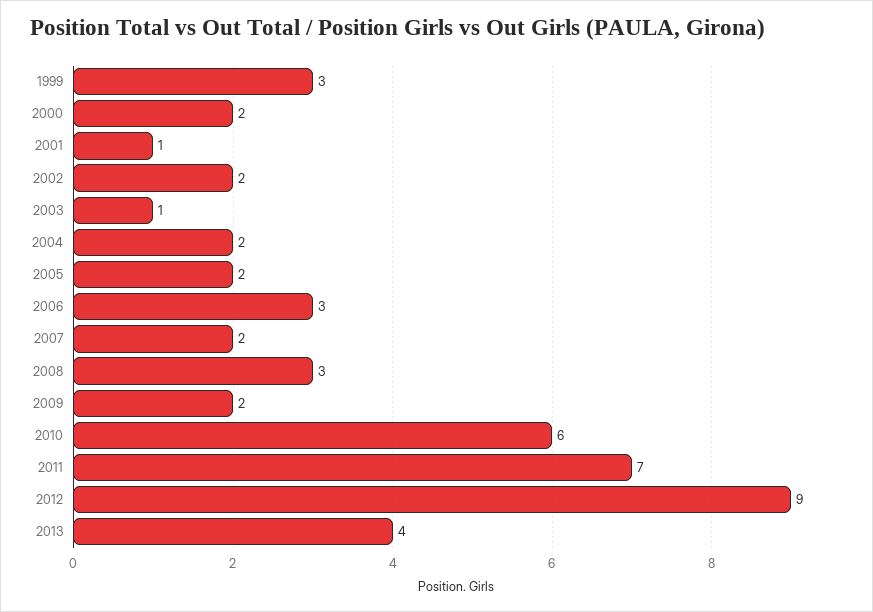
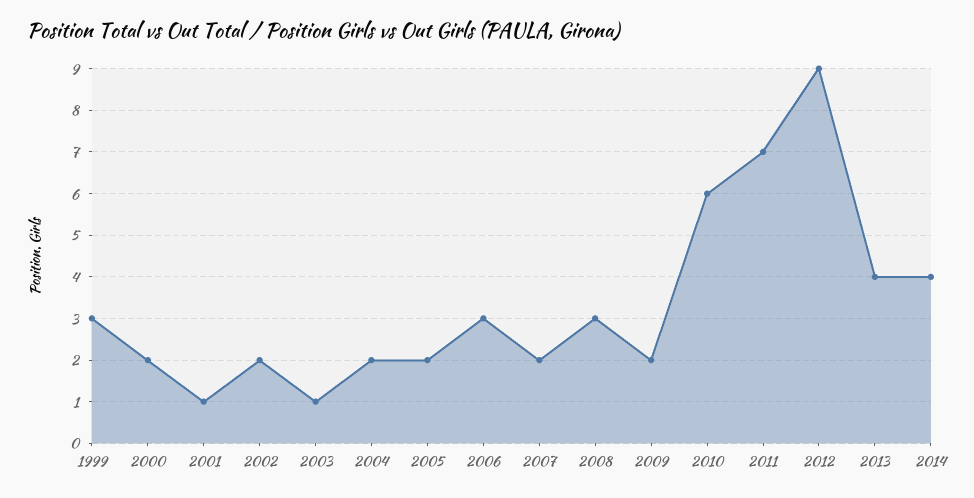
2014: none -> 4

